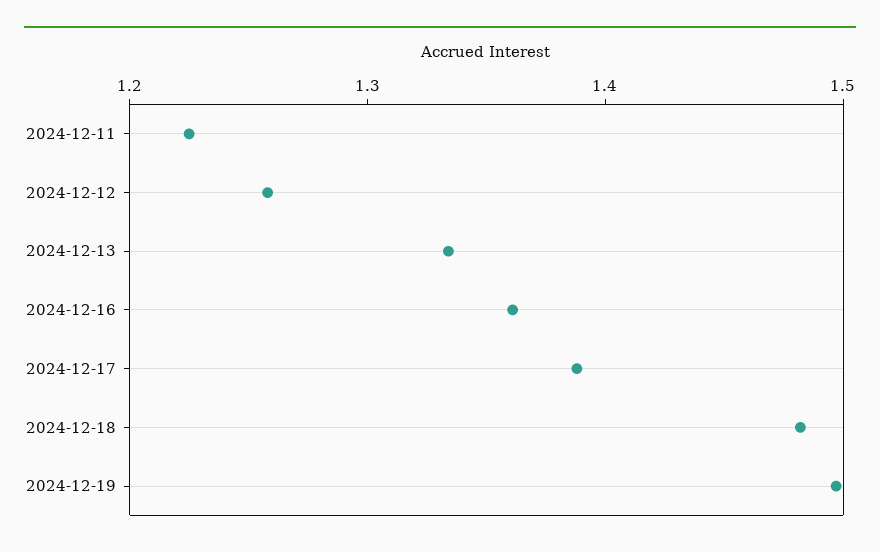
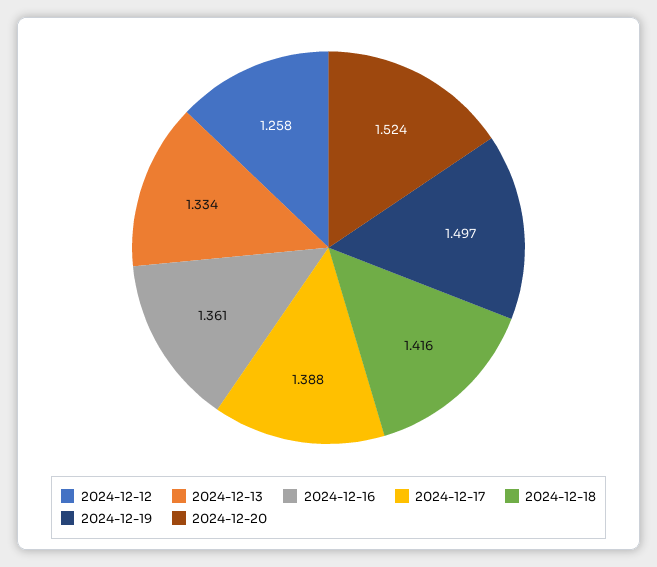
2024-12-11: 1.22 -> none
2024-12-18: 1.48 -> 1.416
2024-12-20: none -> 1.524

